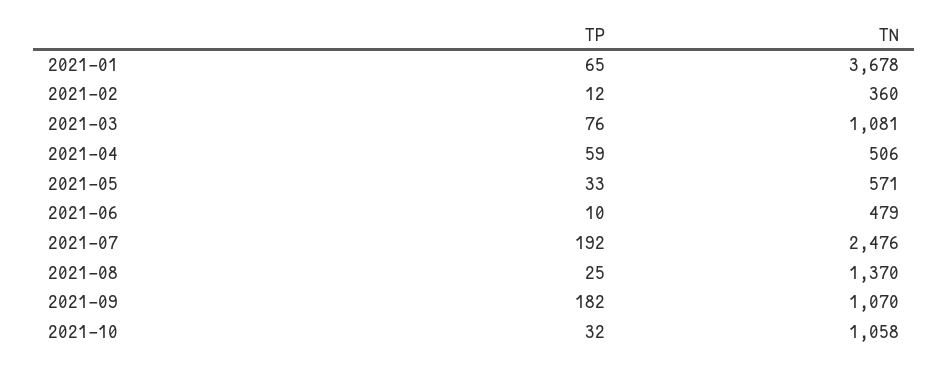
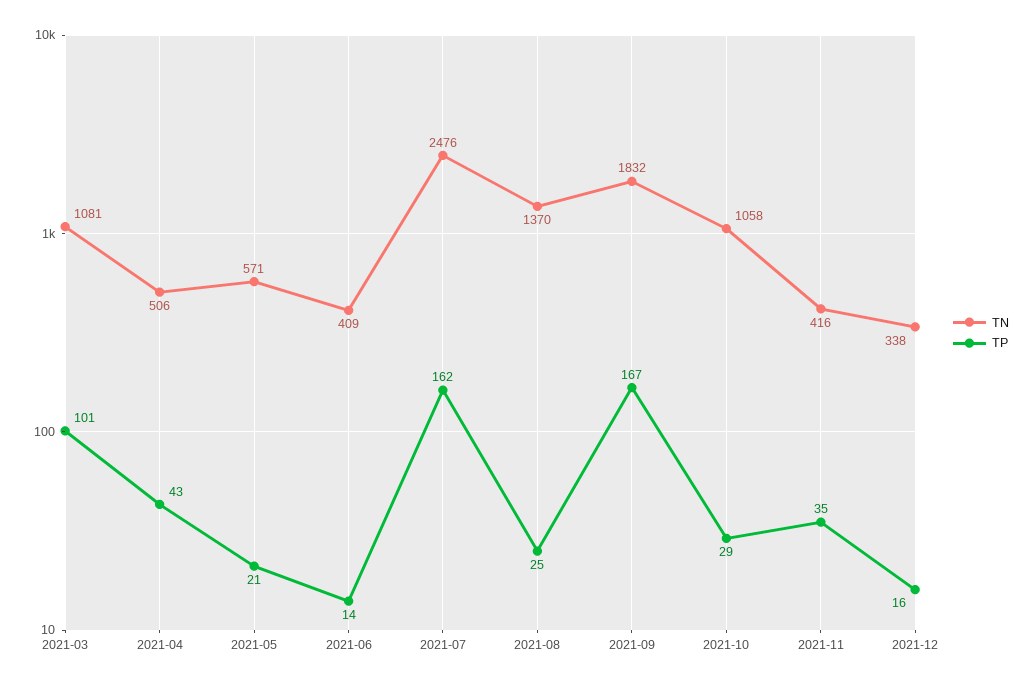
TP, 2021-01: 65 -> none
TN, 2021-01: 3678 -> none
TP, 2021-02: 12 -> none
TN, 2021-02: 360 -> none
TP, 2021-03: 76 -> 101
TP, 2021-04: 59 -> 43
TP, 2021-05: 33 -> 21
TP, 2021-06: 10 -> 14
TN, 2021-06: 479 -> 409
TP, 2021-07: 192 -> 162
TP, 2021-09: 182 -> 167
TN, 2021-09: 1070 -> 1832
TP, 2021-10: 32 -> 29
TN, 2021-11: none -> 416
TP, 2021-11: none -> 35
TN, 2021-12: none -> 338
TP, 2021-12: none -> 16

